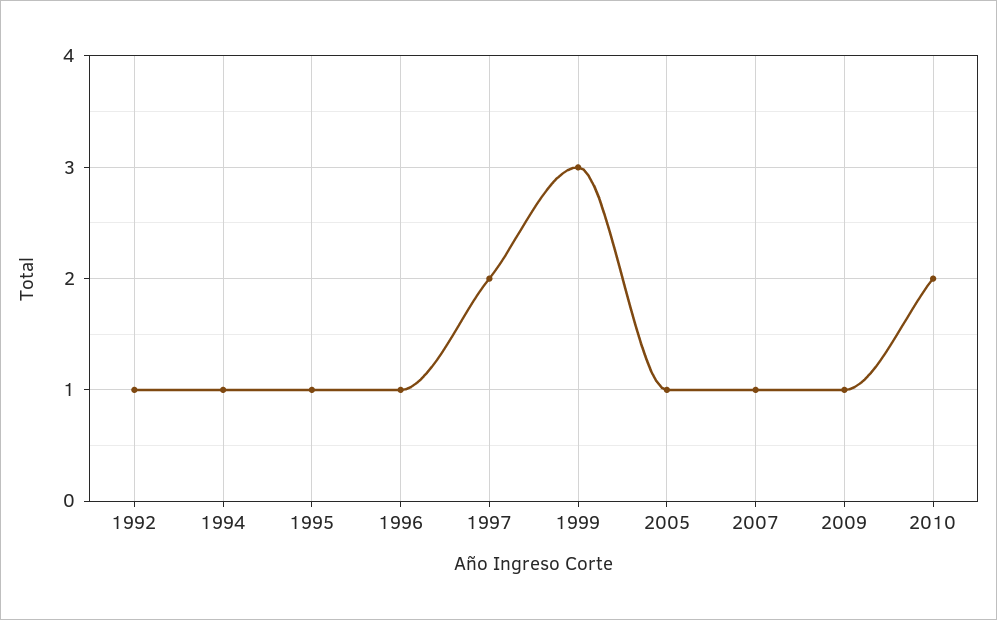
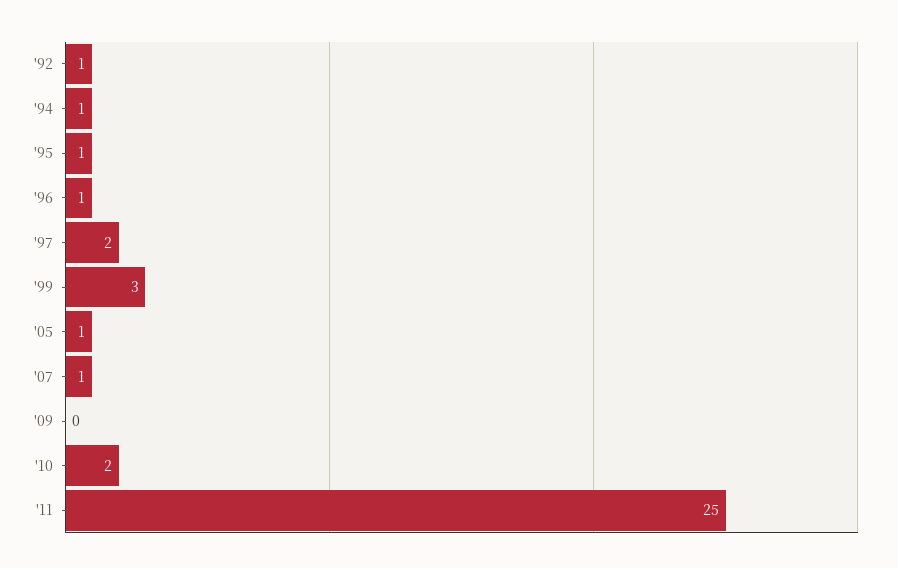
2009: 1 -> 0
'11: none -> 25

